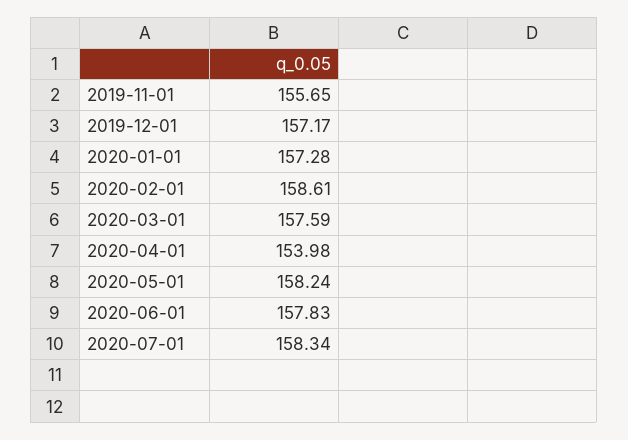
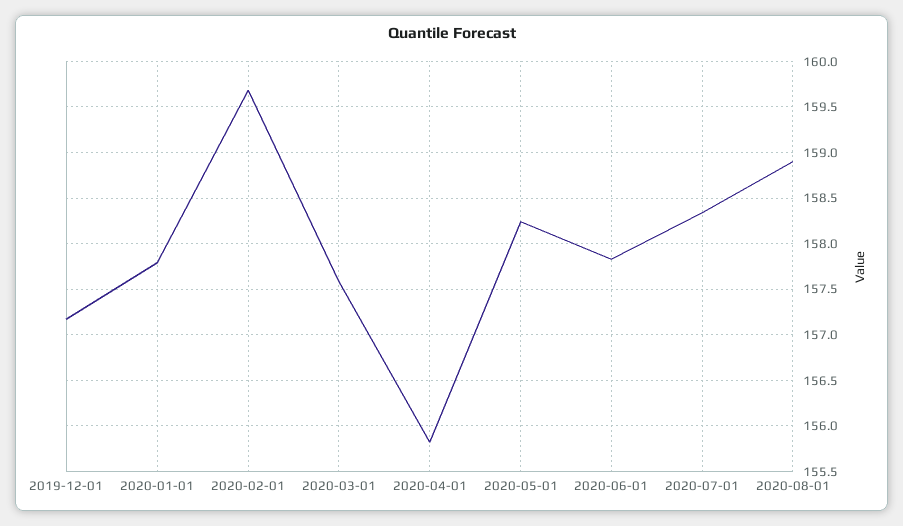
2019-11-01: 155.65 -> none
2020-01-01: 157.28 -> 157.8
2020-02-01: 158.61 -> 159.7
2020-04-01: 153.98 -> 155.8
2020-08-01: none -> 158.9

